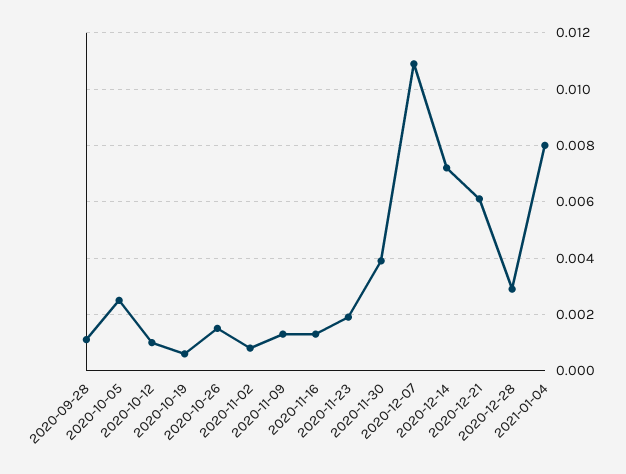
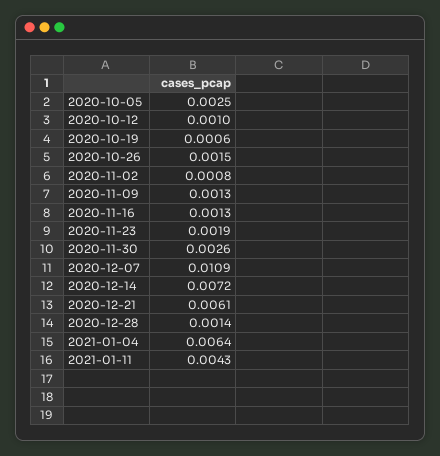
2020-09-28: 0.001 -> none
2020-11-30: 0.004 -> 0.0026
2020-12-28: 0.003 -> 0.0014
2021-01-04: 0.008 -> 0.0064
2021-01-11: none -> 0.0043

